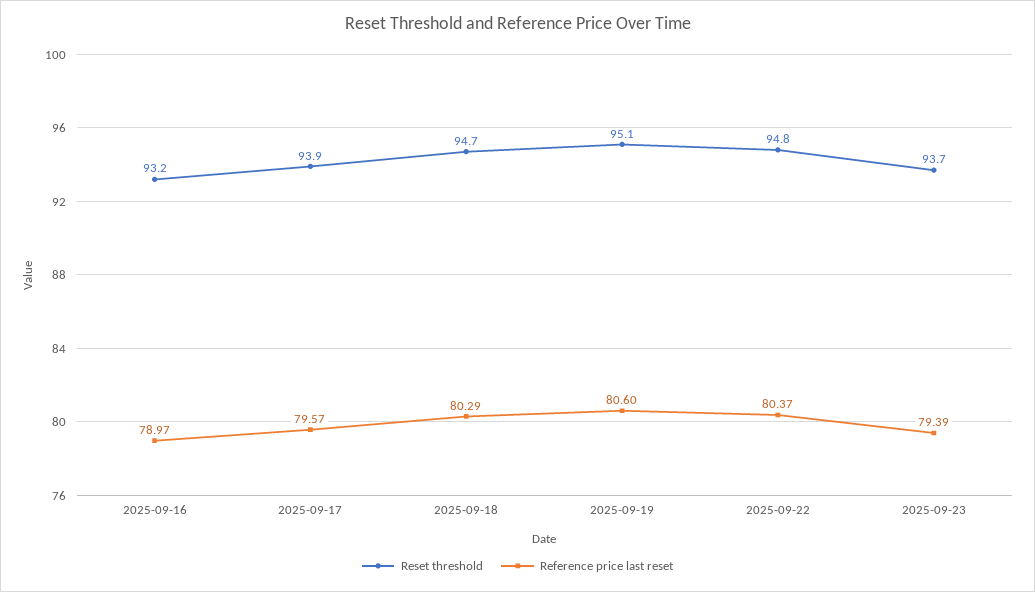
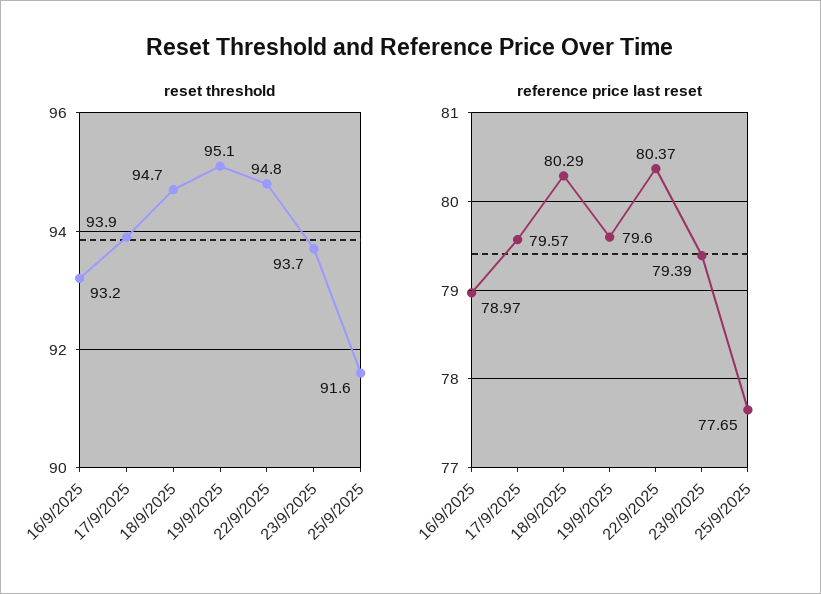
Reference price last reset, 2025-09-19: 80.6 -> 79.6
Reset threshold, 25/9/2025: none -> 91.6
Reference price last reset, 25/9/2025: none -> 77.65

